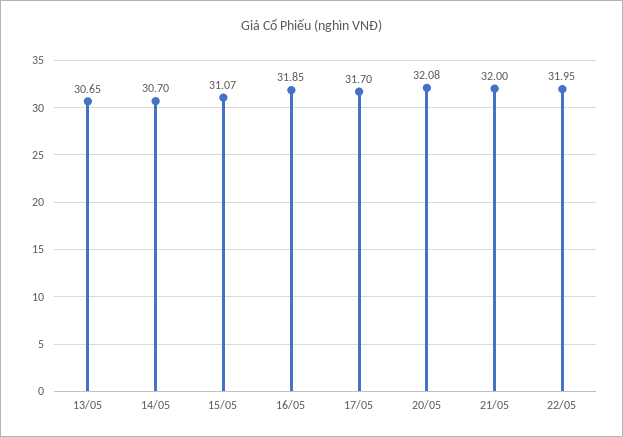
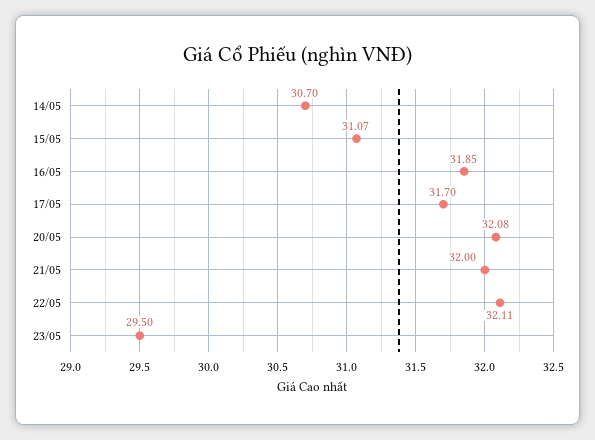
13/05: 30.65 -> none
22/05: 31.95 -> 32.11
23/05: none -> 29.5

